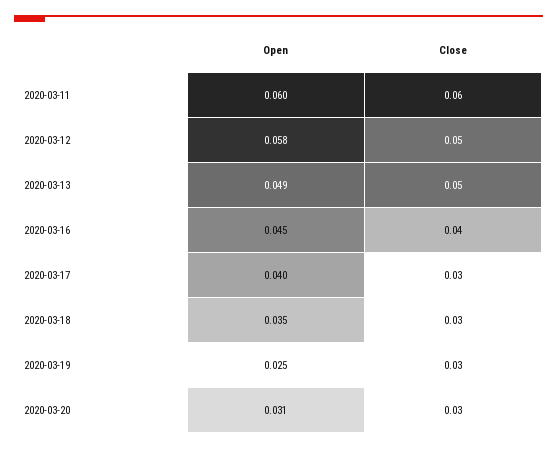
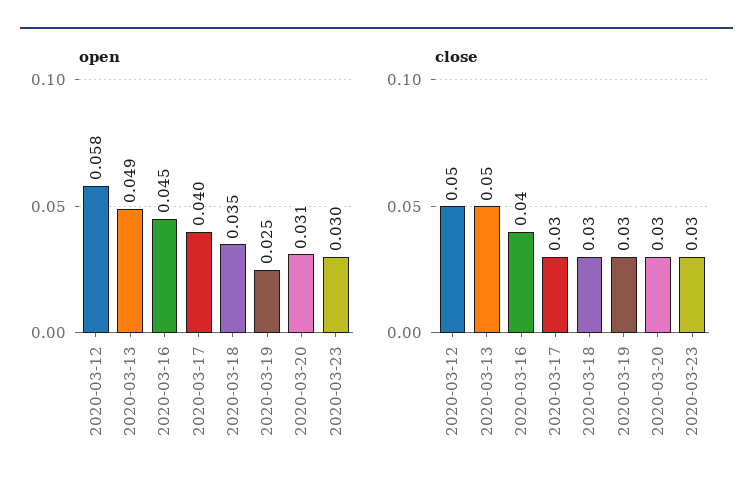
Open, 2020-03-11: 0.06 -> none
Close, 2020-03-11: 0.06 -> none
Open, 2020-03-23: none -> 0.03
Close, 2020-03-23: none -> 0.03

